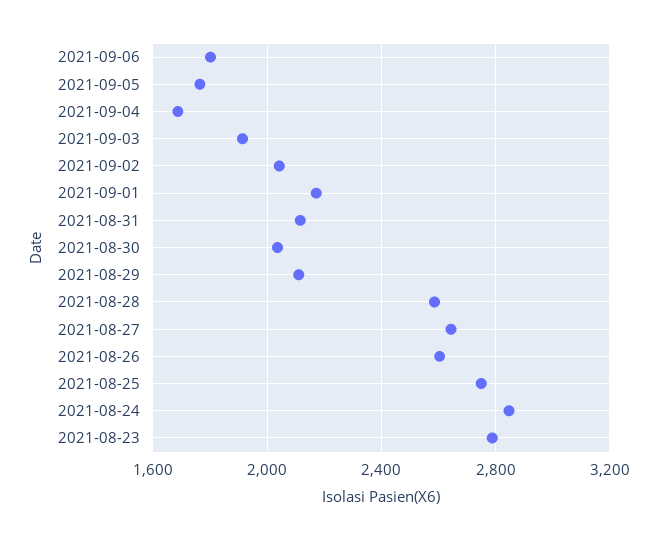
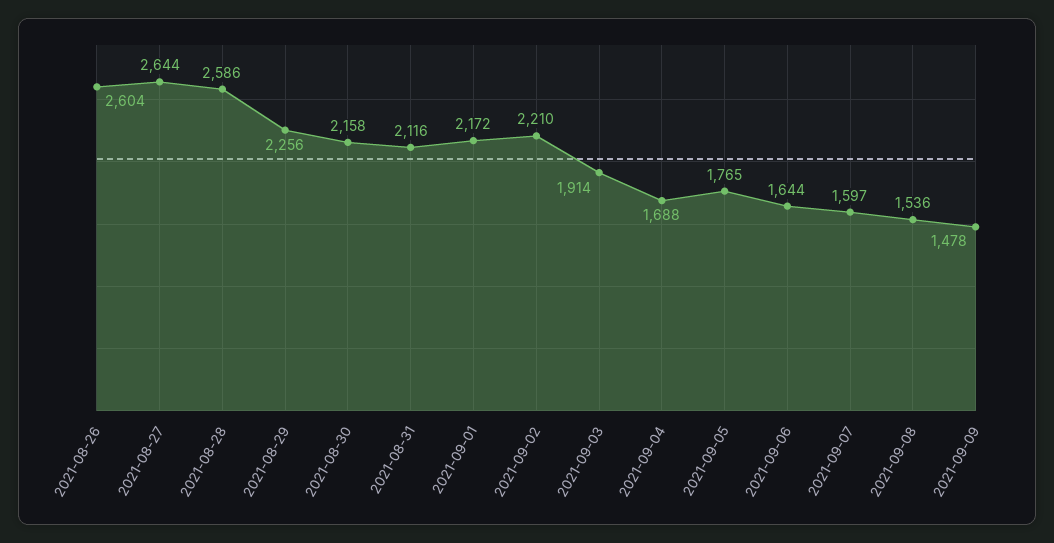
2021-09-06: 1800 -> 1644
2021-09-02: 2050 -> 2210
2021-08-30: 2050 -> 2158
2021-08-29: 2100 -> 2256
2021-08-25: 2750 -> none
2021-08-24: 2850 -> none
2021-08-23: 2800 -> none
2021-09-07: none -> 1597
2021-09-08: none -> 1536
2021-09-09: none -> 1478

